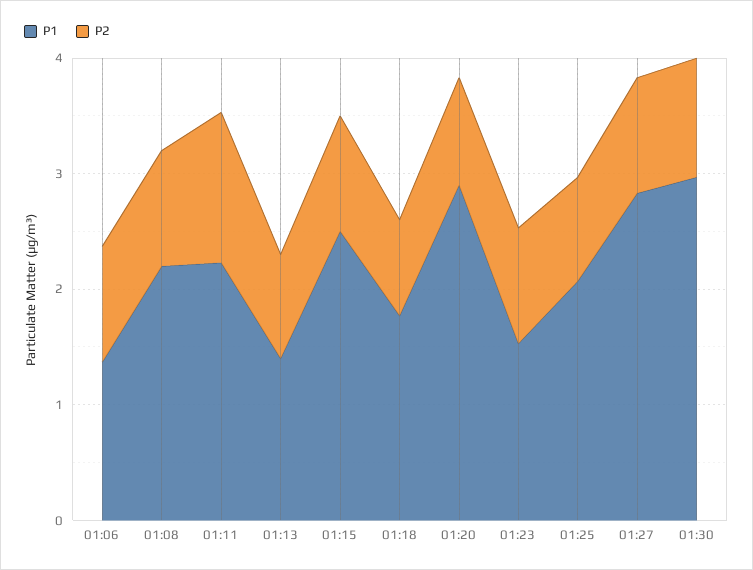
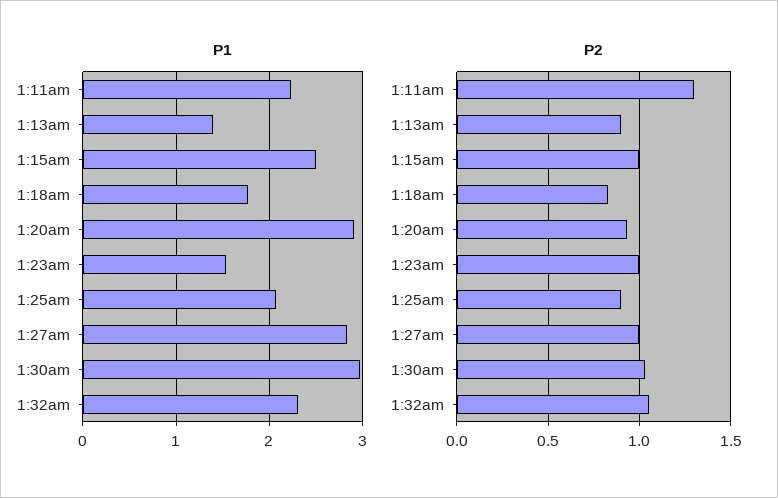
P1, 01:06: 1.4 -> none
P2, 01:06: 1 -> none
P1, 01:08: 2.2 -> none
P2, 01:08: 1 -> none
P1, 1:32am: none -> 2.3
P2, 1:32am: none -> 1.05

